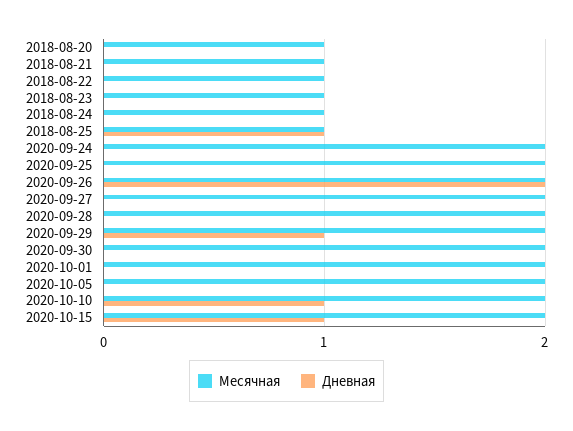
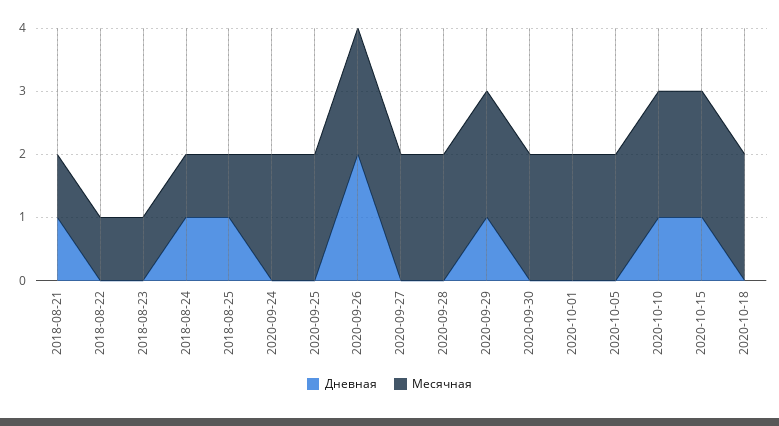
Месячная, 2018-08-20: 1 -> none
Дневная, 2018-08-20: 0 -> none
Дневная, 2018-08-21: 0 -> 1
Дневная, 2018-08-24: 0 -> 1
Дневная, 2020-10-18: none -> 0
Месячная, 2020-10-18: none -> 2

